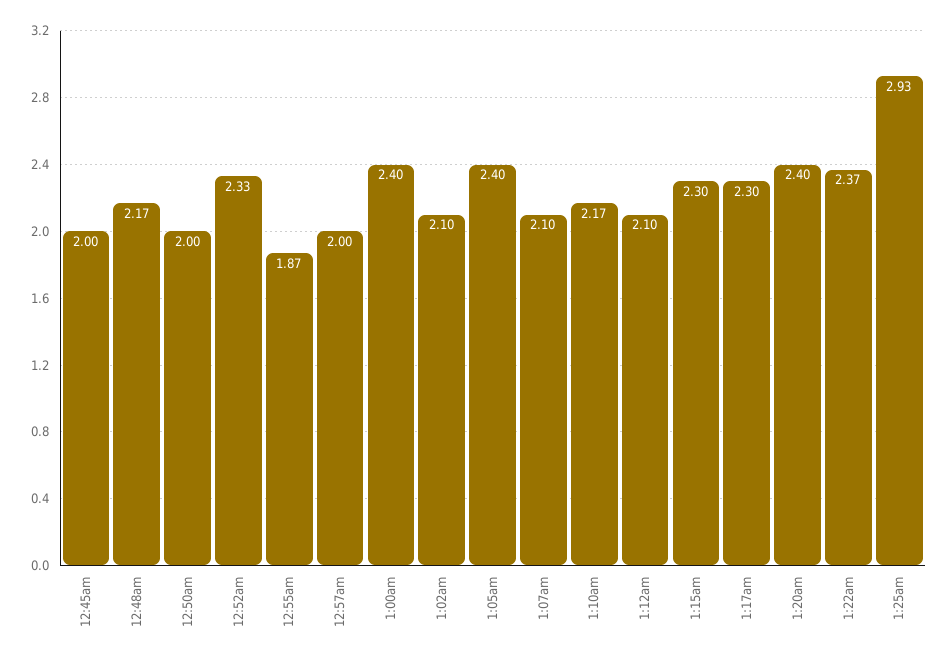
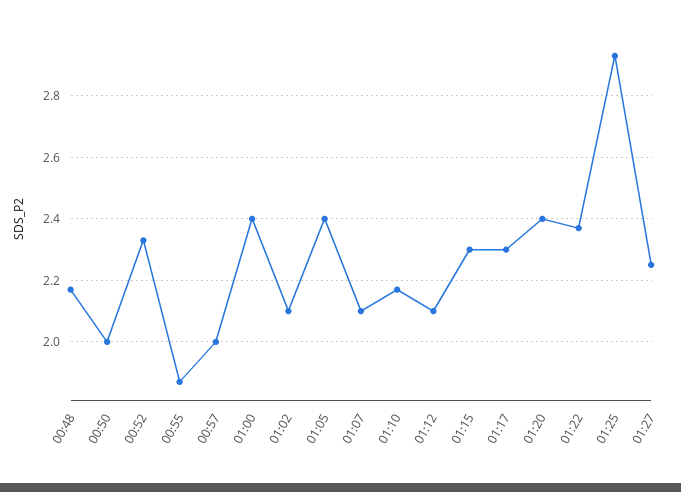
12:45am: 2 -> none
01:27: none -> 2.25

